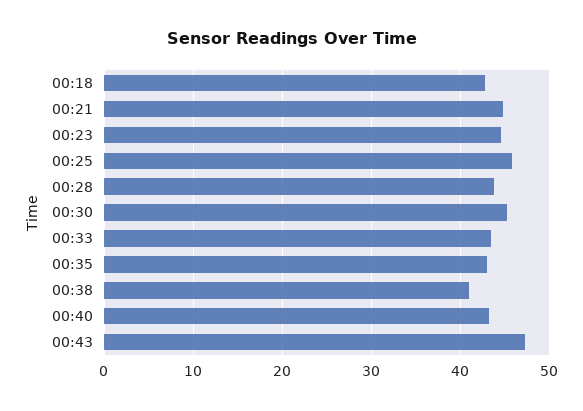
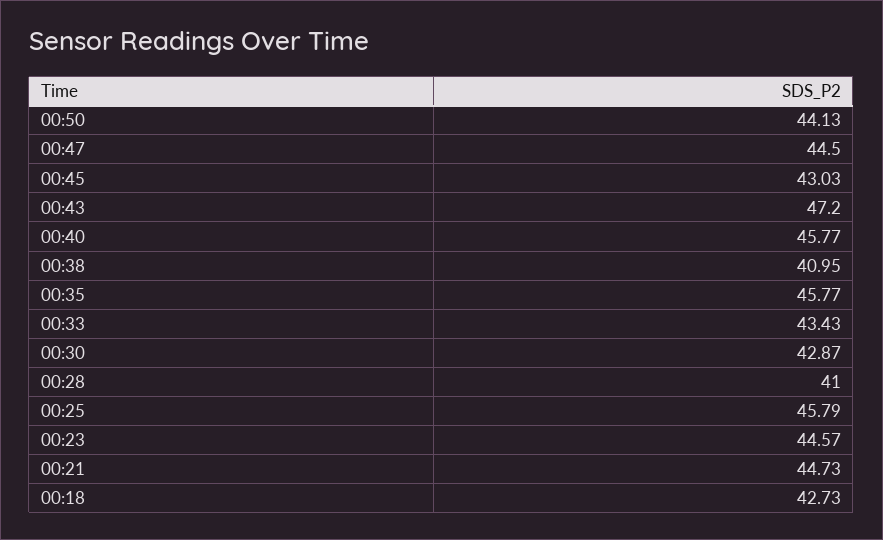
00:28: 44 -> 41
00:30: 45 -> 42.87
00:35: 43 -> 45.77
00:40: 43 -> 45.77
00:50: none -> 44.13
00:47: none -> 44.5
00:45: none -> 43.03

